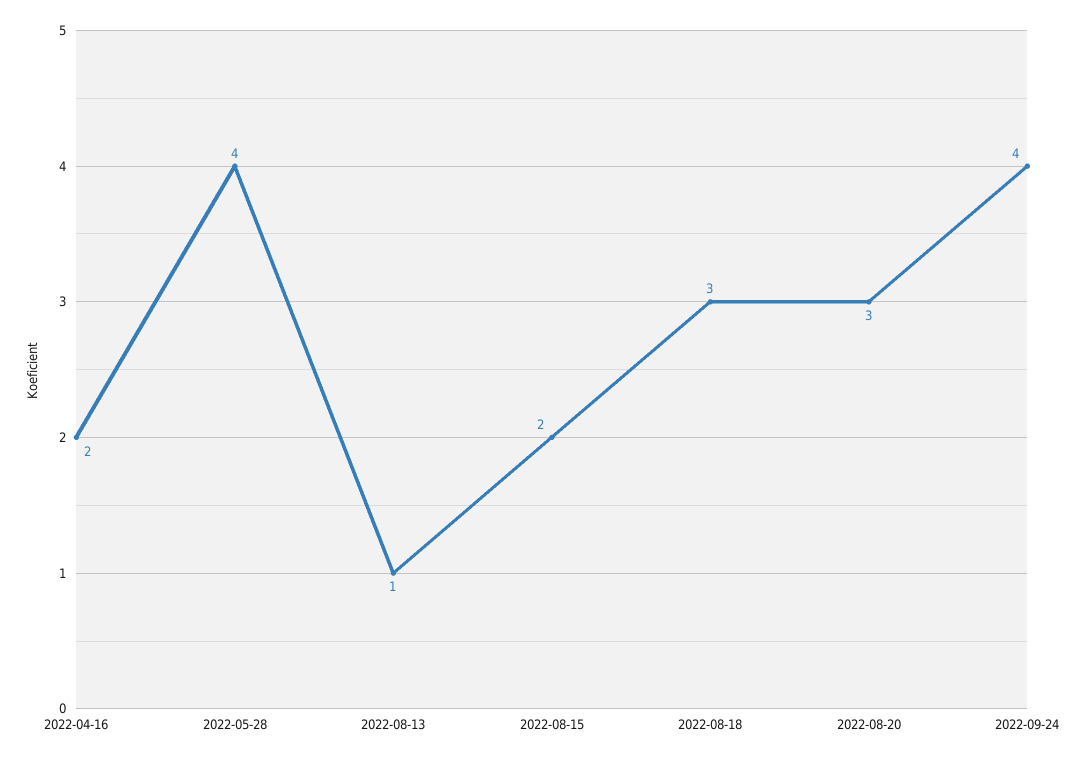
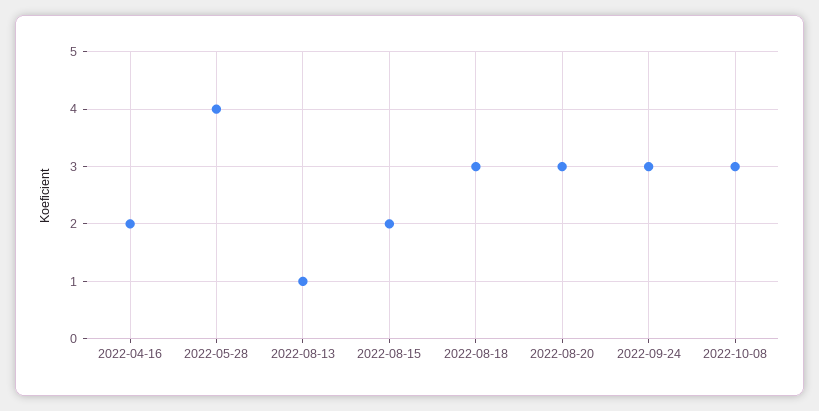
2022-09-24: 4 -> 3
2022-10-08: none -> 3

